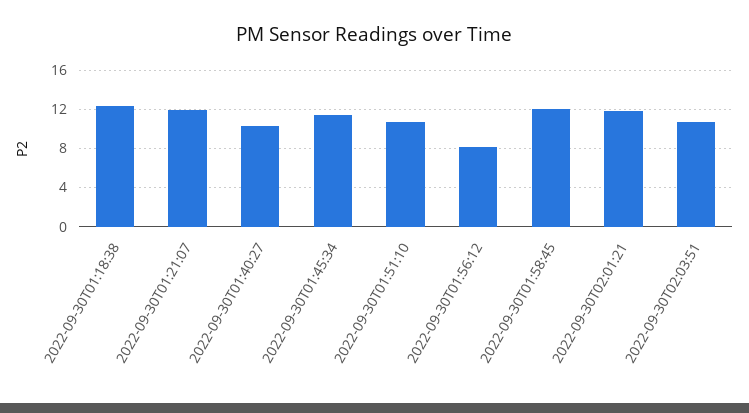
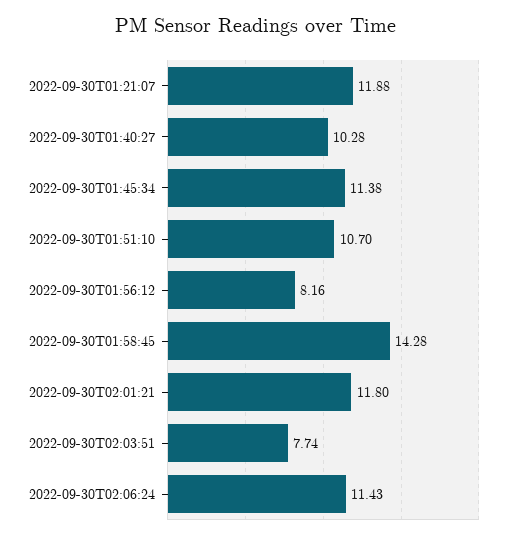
2022-09-30T01:18:38: 12 -> none
2022-09-30T01:58:45: 12 -> 14.28
2022-09-30T02:03:51: 11 -> 7.74
2022-09-30T02:06:24: none -> 11.43

